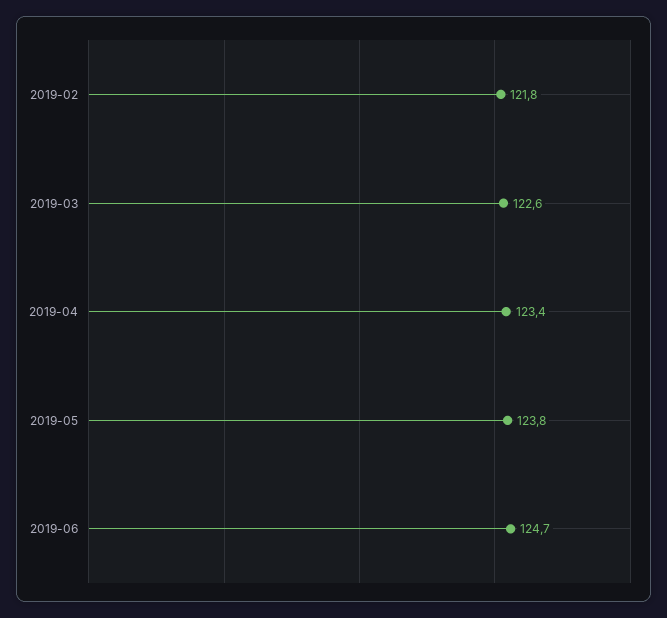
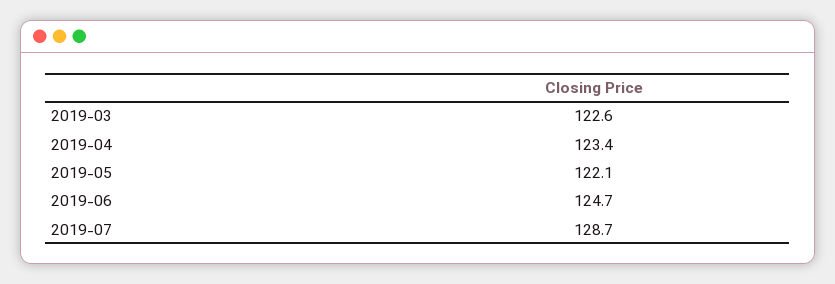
2019-02: 121.8 -> none
2019-05: 123.8 -> 122.1
2019-07: none -> 128.7

